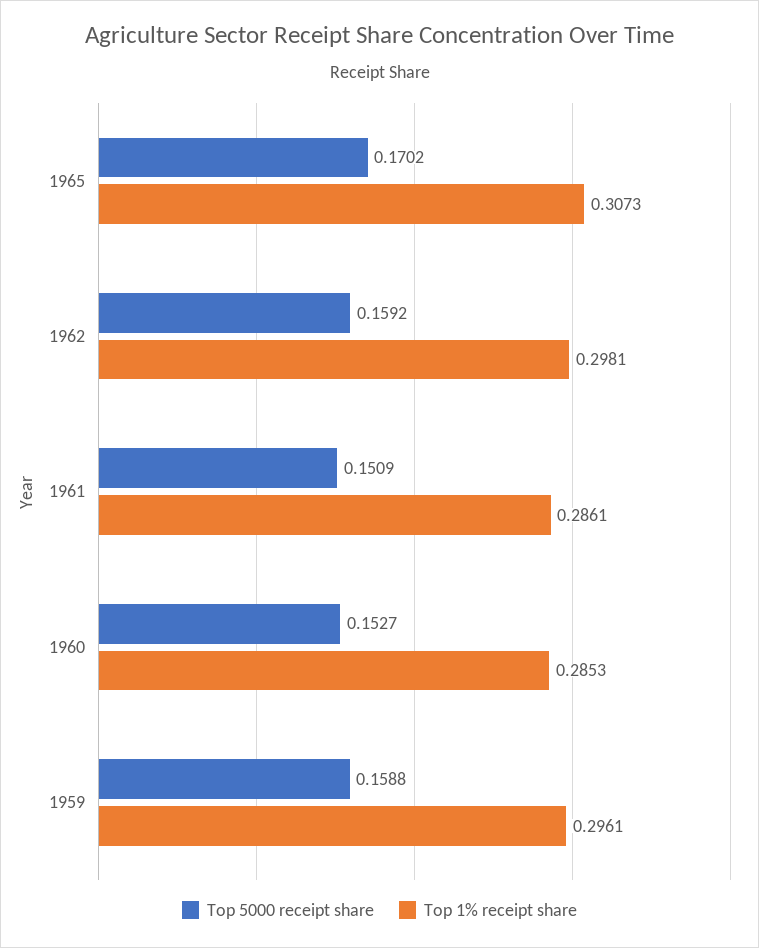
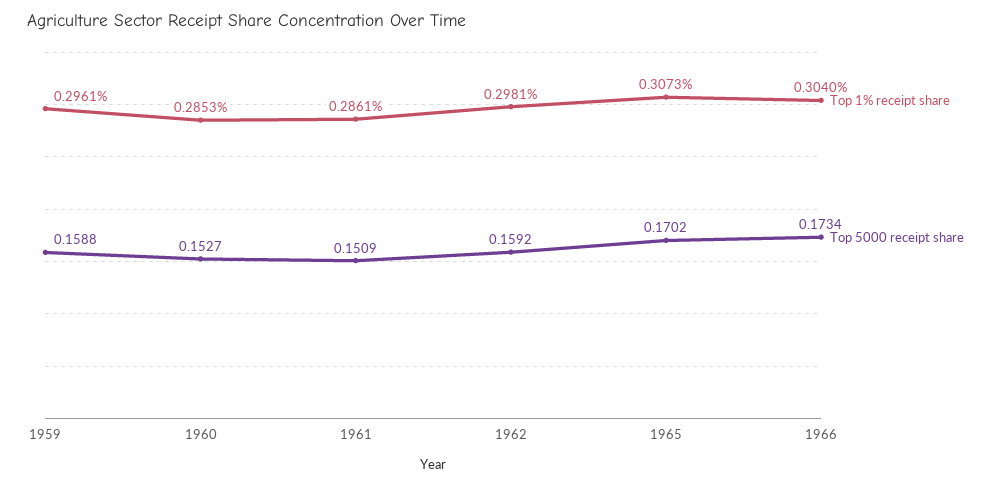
Top 1% receipt share, 1966: none -> 0.304
Top 5000 receipt share, 1966: none -> 0.1734

